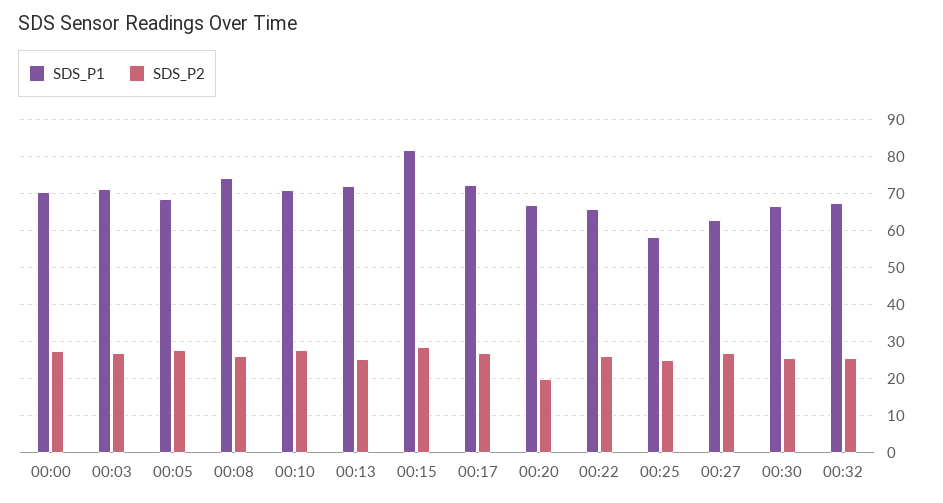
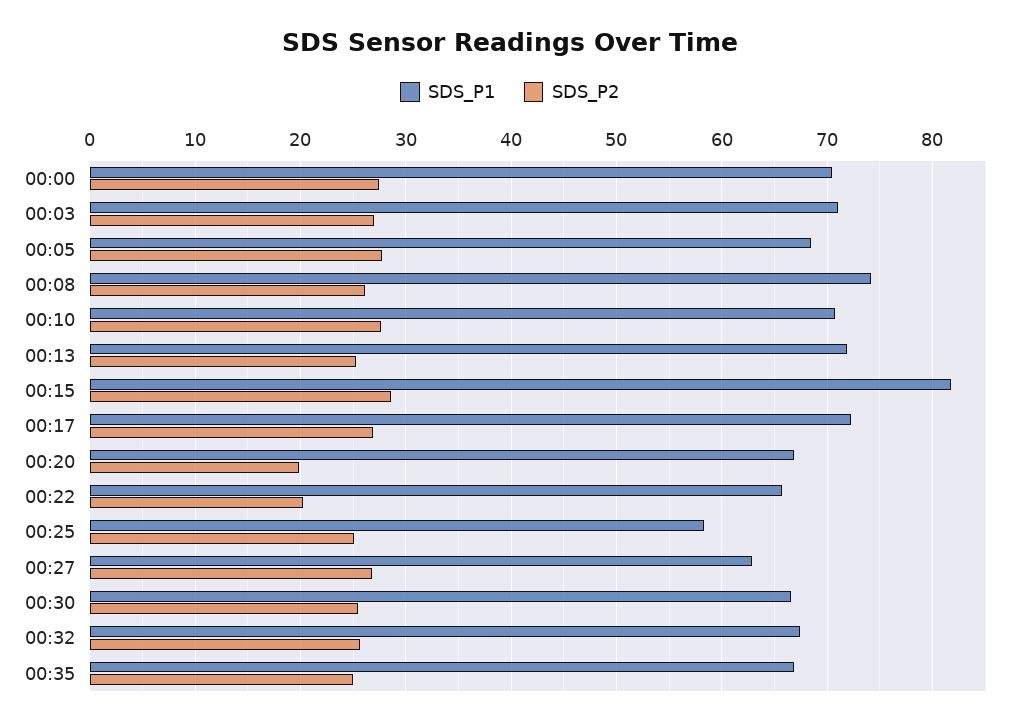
SDS_P2, 00:22: 26 -> 20
SDS_P1, 00:35: none -> 67
SDS_P2, 00:35: none -> 25

